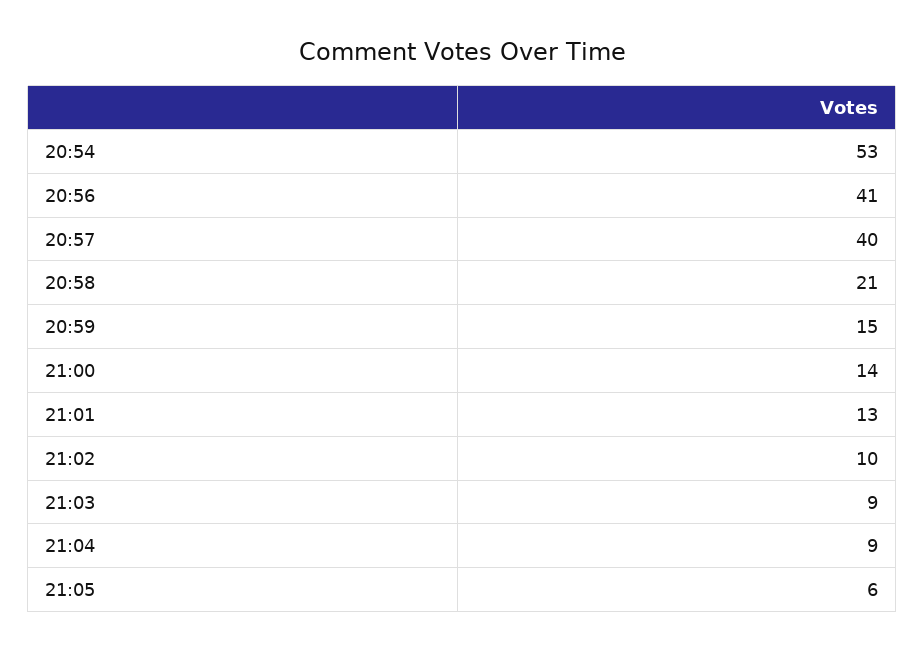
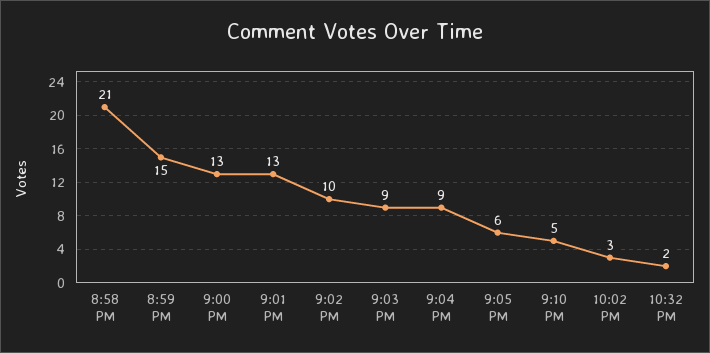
20:54: 53 -> none
20:56: 41 -> none
20:57: 40 -> none
21:00: 14 -> 13
9:10 PM: none -> 5
10:02 PM: none -> 3
10:32 PM: none -> 2

